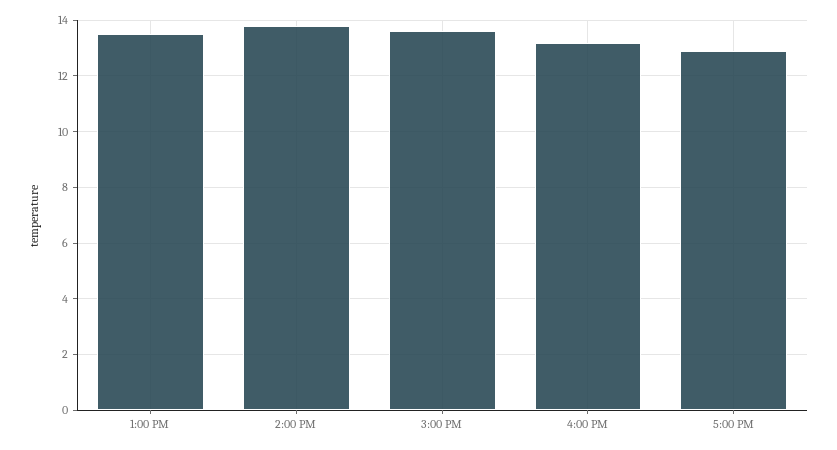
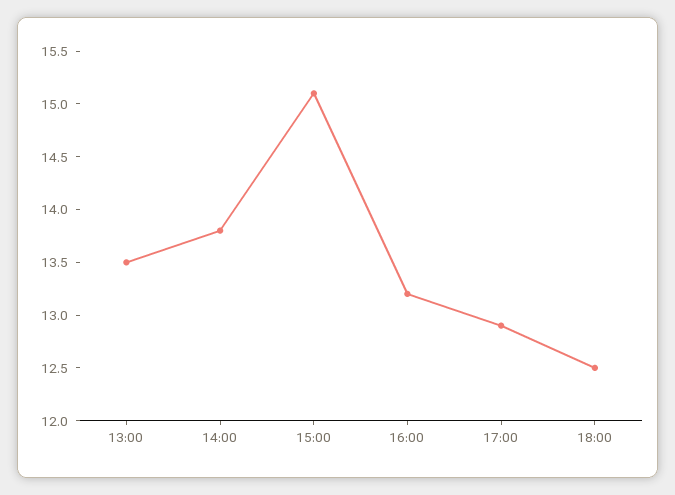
3:00 PM: 13.5 -> 15.1
18:00: none -> 12.5

